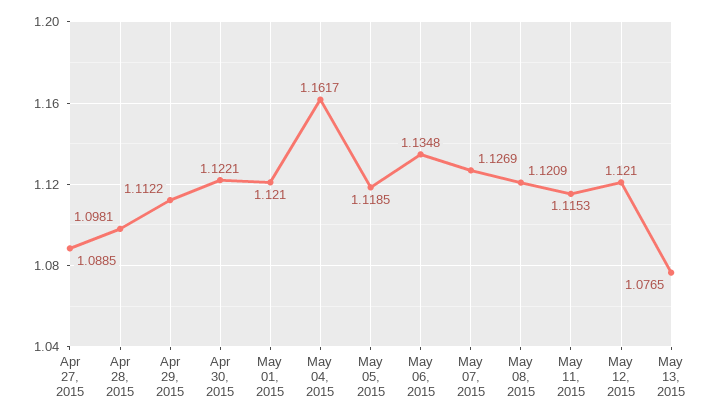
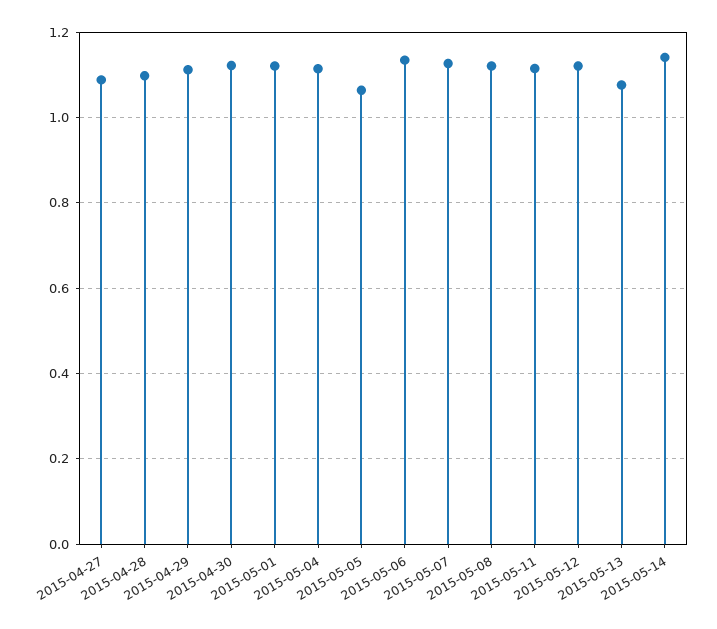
May 04, 2015: 1.1617 -> 1.12
May 05, 2015: 1.1185 -> 1.06
2015-05-14: none -> 1.14

